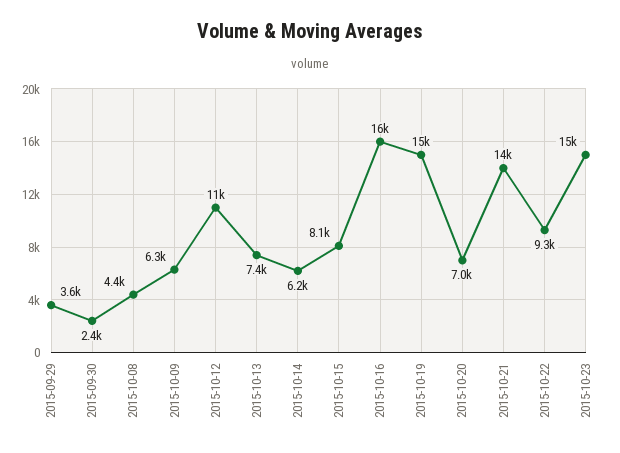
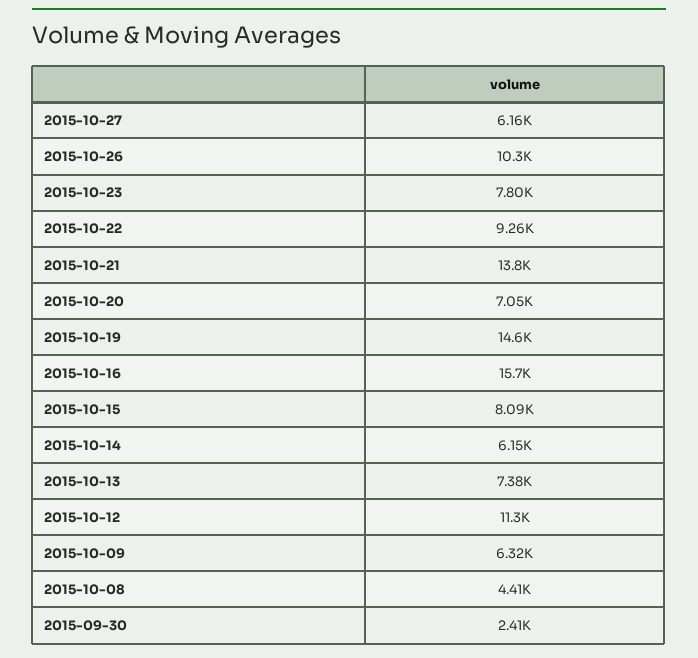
2015-09-29: 3600 -> none
2015-10-23: 15000 -> 7800
2015-10-27: none -> 6160
2015-10-26: none -> 10300

